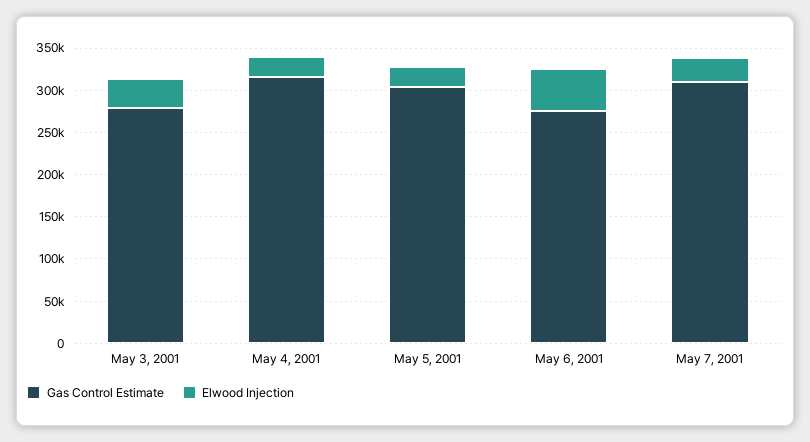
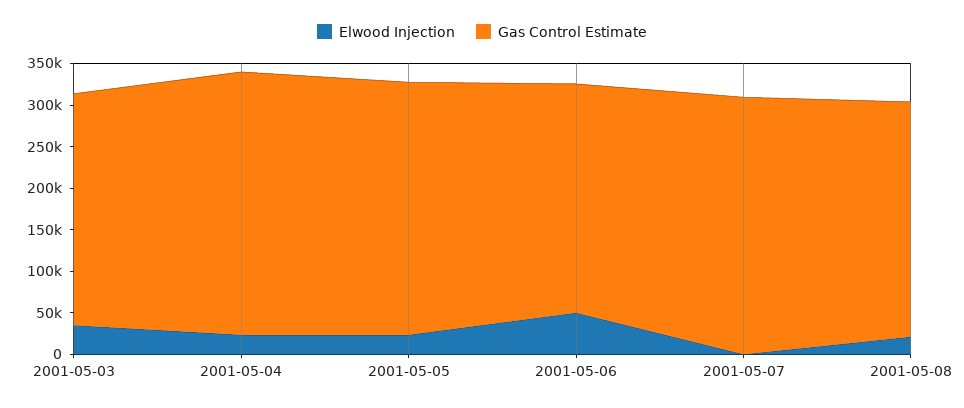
Elwood Injection, May 7, 2001: 30000 -> 0
Elwood Injection, 2001-05-08: none -> 20000
Gas Control Estimate, 2001-05-08: none -> 280000

